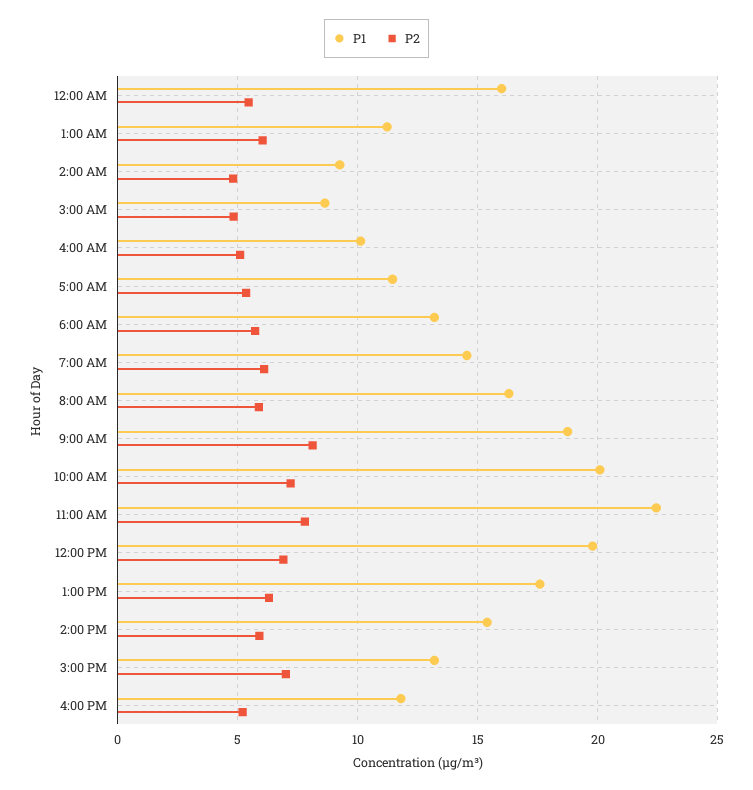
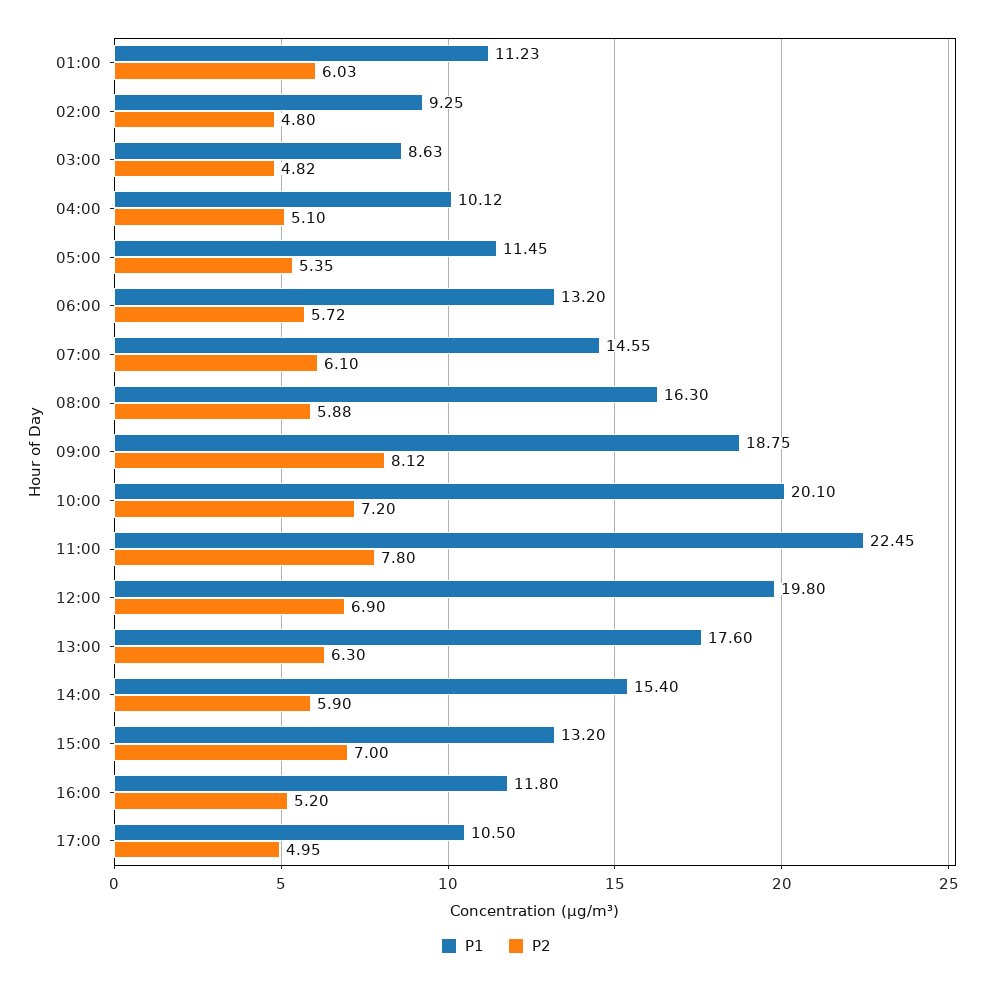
P1, 12:00 AM: 16 -> none
P2, 12:00 AM: 5.5 -> none
P1, 17:00: none -> 10.5
P2, 17:00: none -> 4.95

